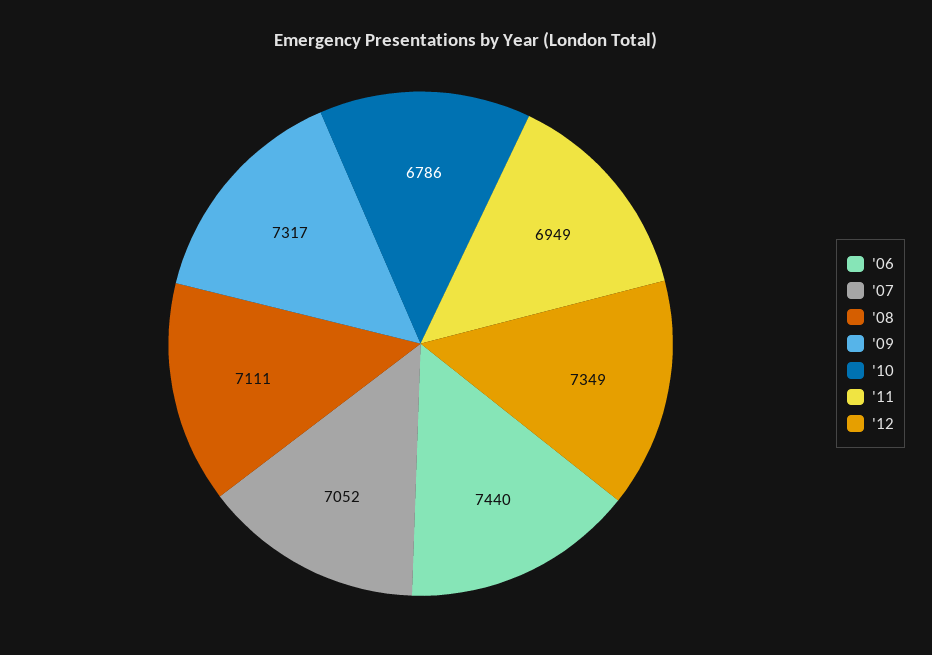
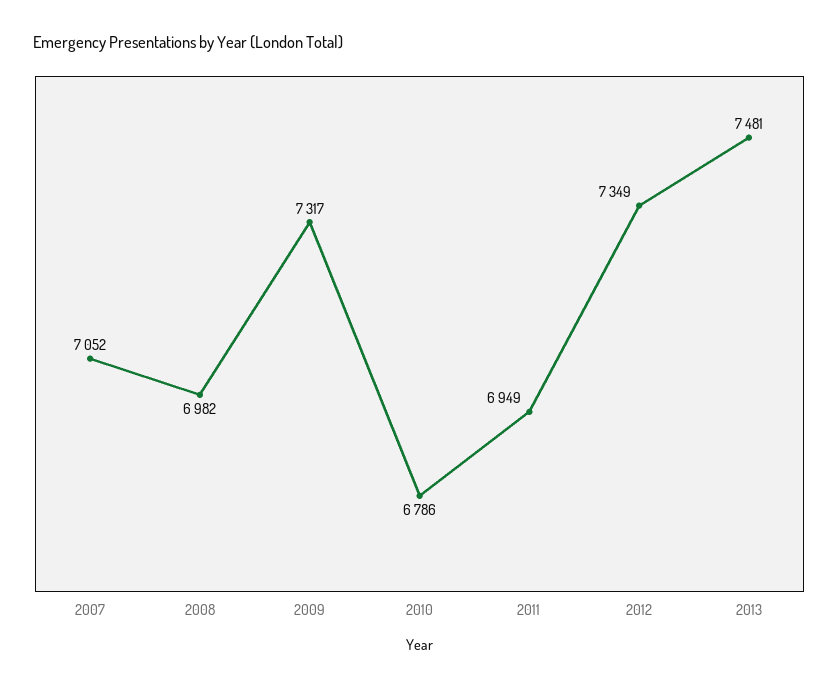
'06: 7440 -> none
'08: 7111 -> 6982
2013: none -> 7481

